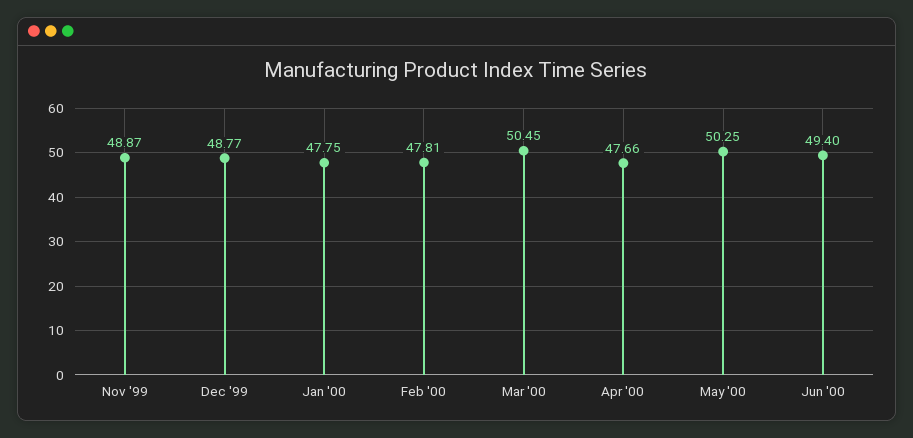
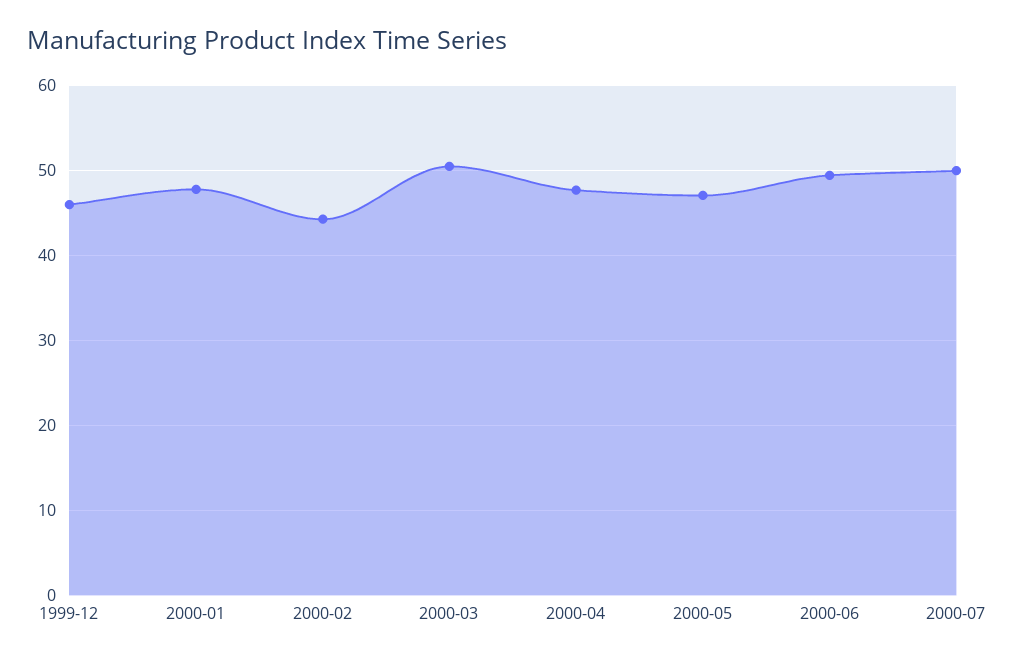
Nov '99: 48.87 -> none
Dec '99: 48.77 -> 46
Feb '00: 47.81 -> 44
May '00: 50.25 -> 47
2000-07: none -> 50

